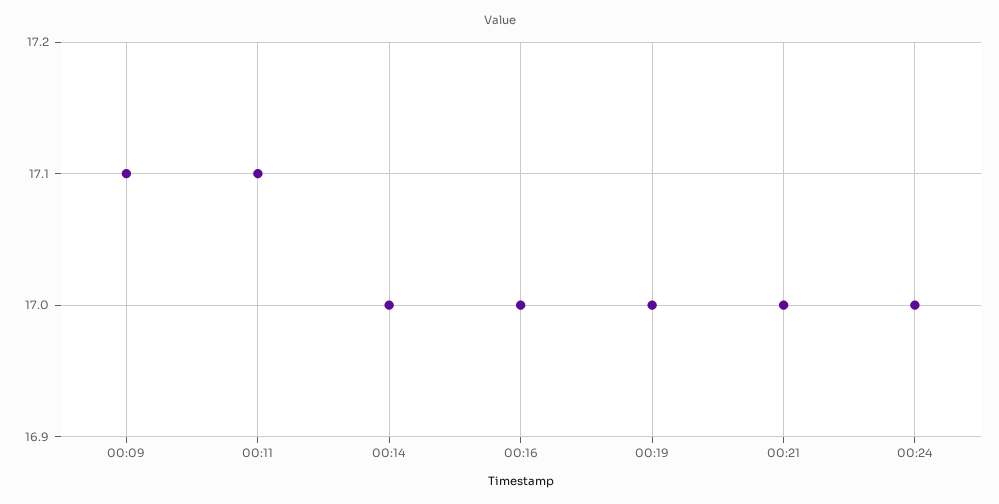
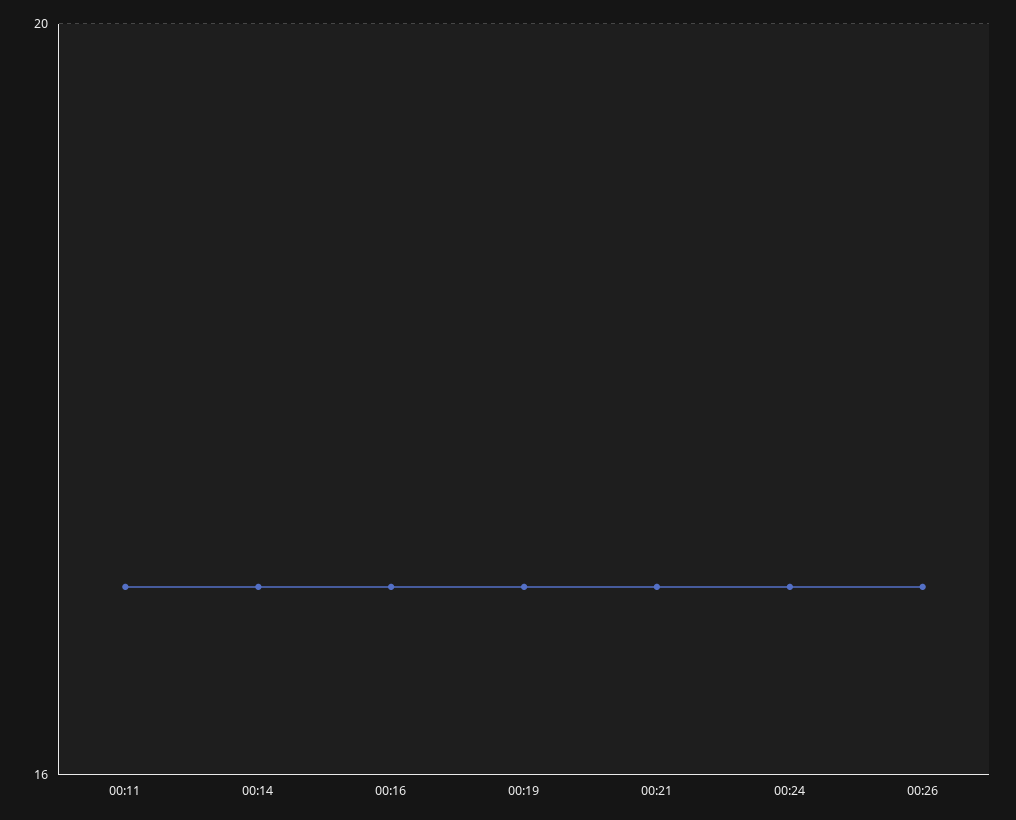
00:09: 17.1 -> none
00:11: 17.1 -> 17
00:26: none -> 17

